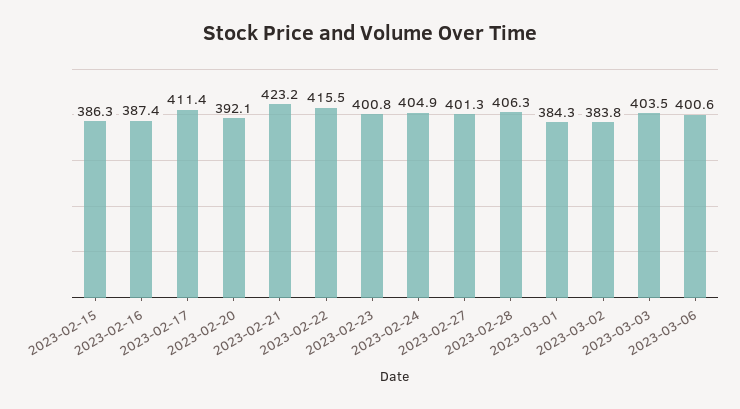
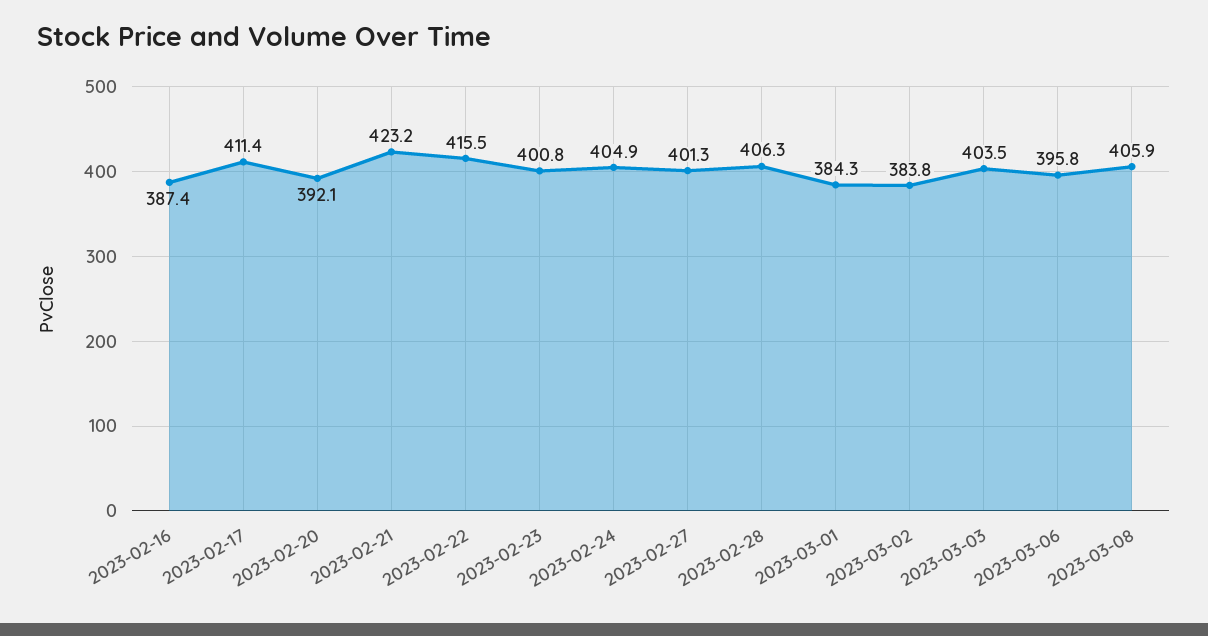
2023-02-15: 386.3 -> none
2023-03-06: 400.6 -> 395.8
2023-03-08: none -> 405.9

